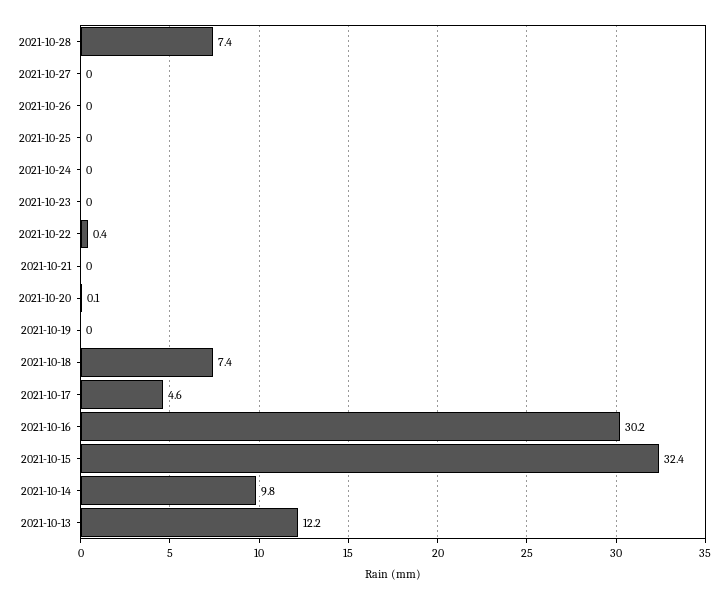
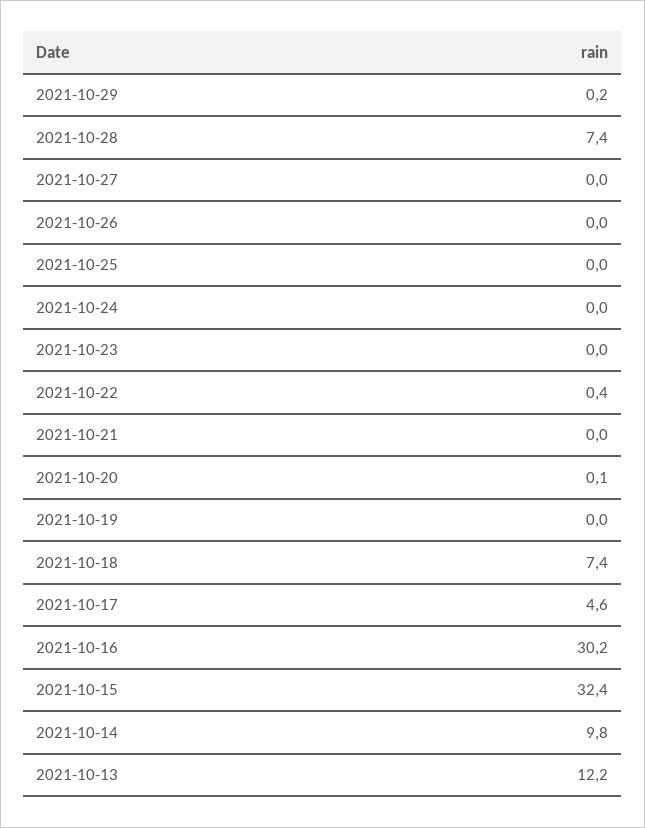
2021-10-29: none -> 0.2

